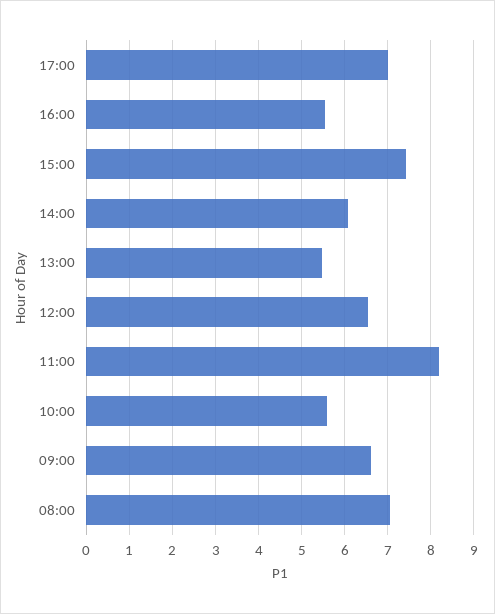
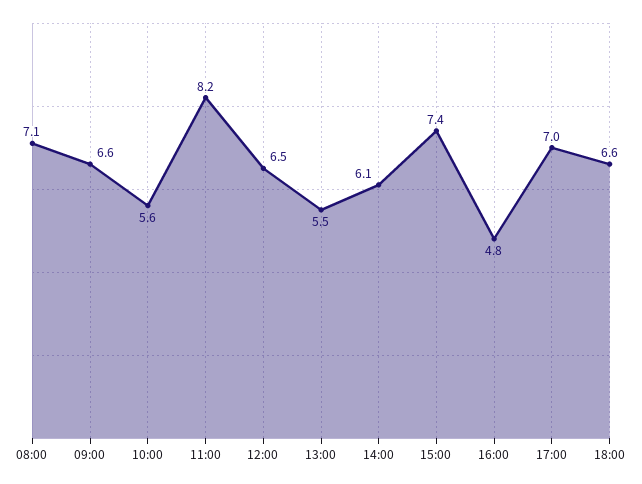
16:00: 5.6 -> 4.8
18:00: none -> 6.6

